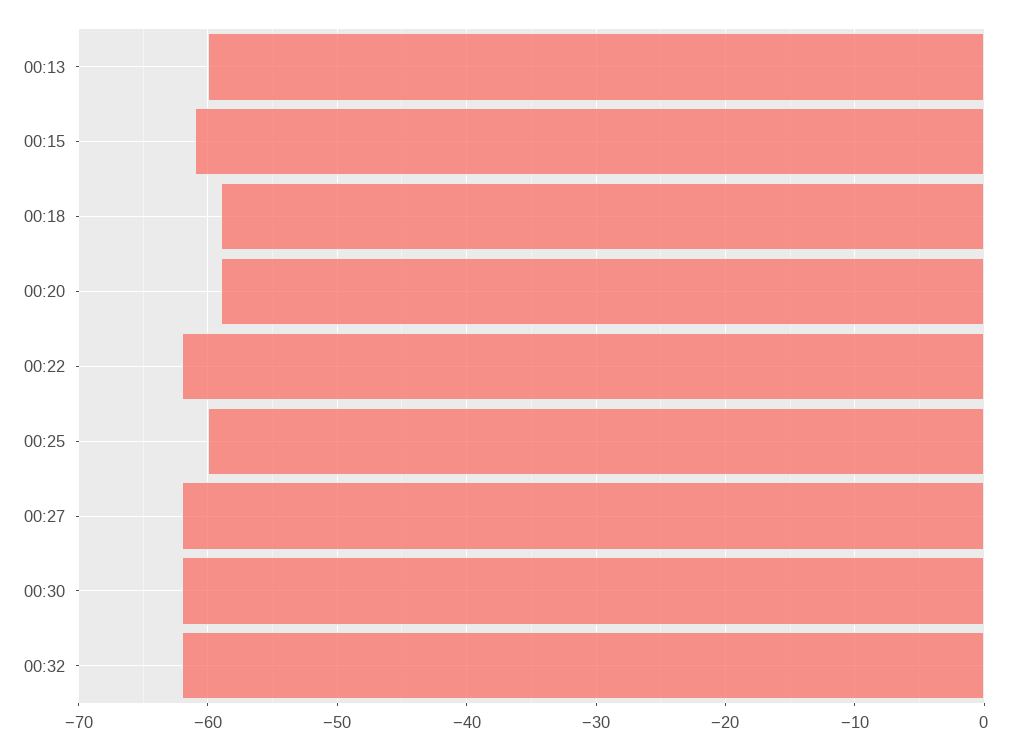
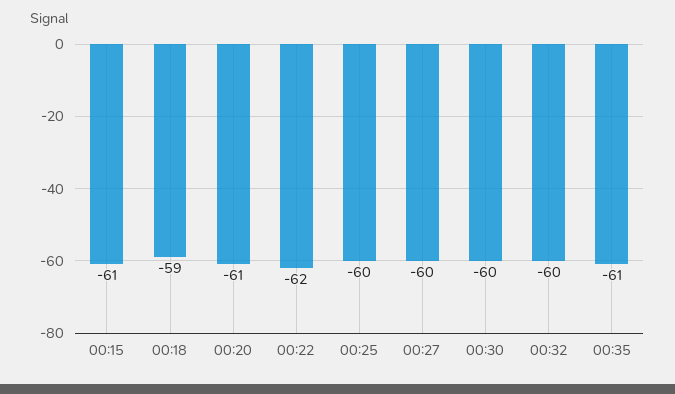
00:13: -60 -> none
00:20: -59 -> -61
00:27: -62 -> -60
00:30: -62 -> -60
00:32: -62 -> -60
00:35: none -> -61

